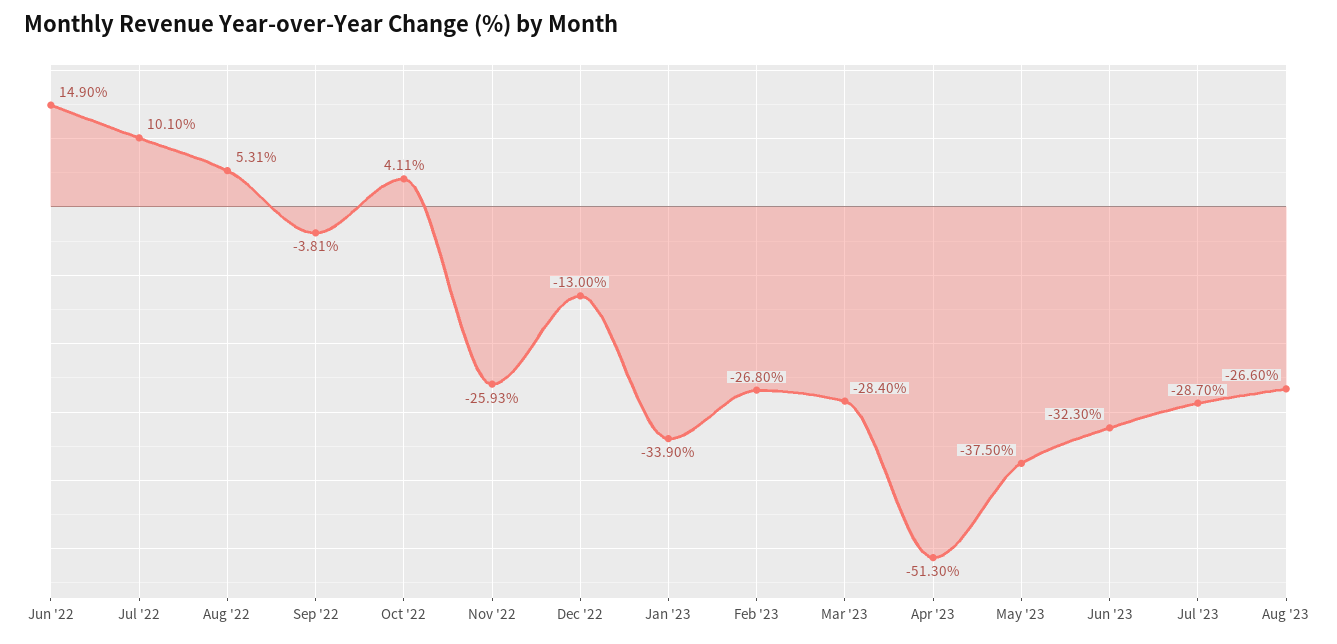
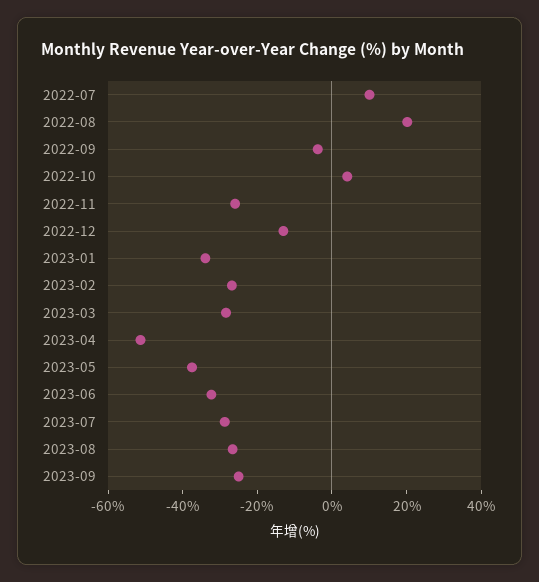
Jun '22: 14.9 -> none
Aug '22: 5.31 -> 20
2023-09: none -> -25

